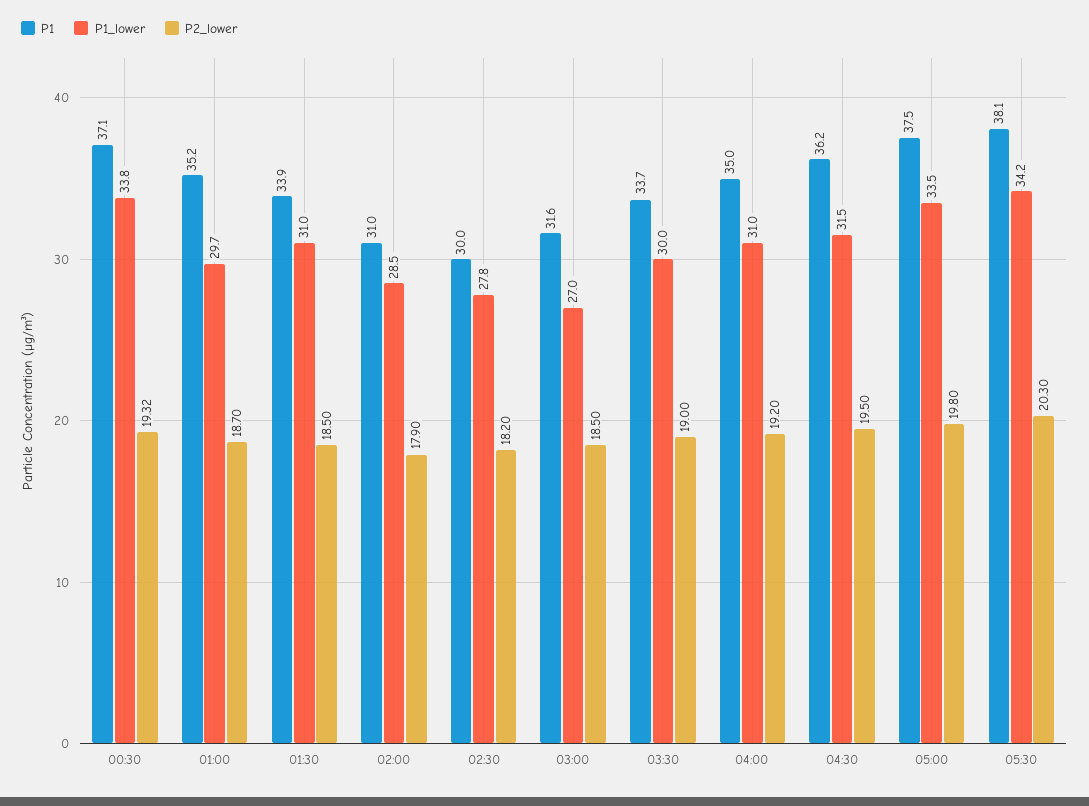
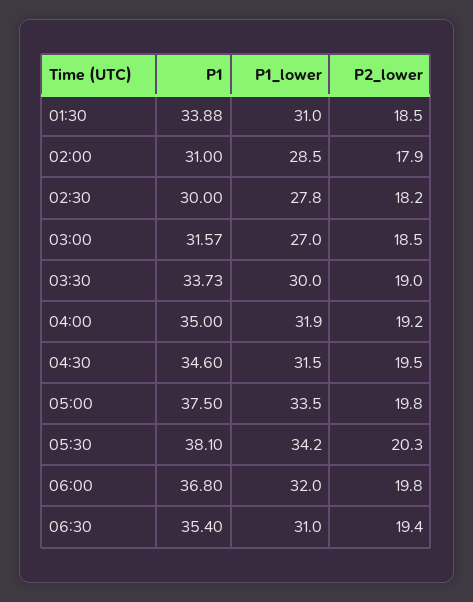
P1, 00:30: 37.1 -> none
P1_lower, 00:30: 33.8 -> none
P2_lower, 00:30: 19.32 -> none
P1, 01:00: 35.2 -> none
P1_lower, 01:00: 29.7 -> none
P2_lower, 01:00: 18.7 -> none
P1_lower, 04:00: 31 -> 31.9
P1, 04:30: 36.2 -> 34.6
P1, 06:00: none -> 36.8
P1_lower, 06:00: none -> 32
P2_lower, 06:00: none -> 19.8
P1, 06:30: none -> 35.4
P1_lower, 06:30: none -> 31
P2_lower, 06:30: none -> 19.4

